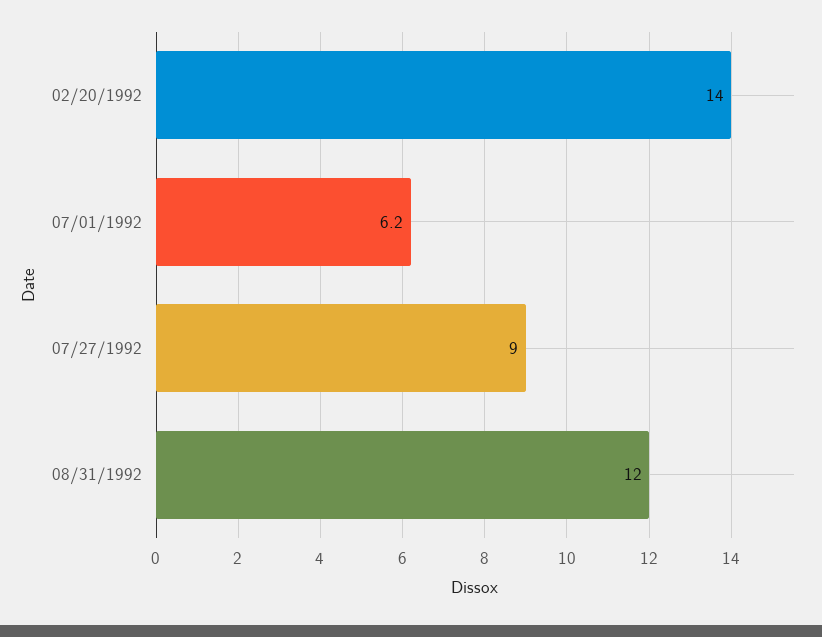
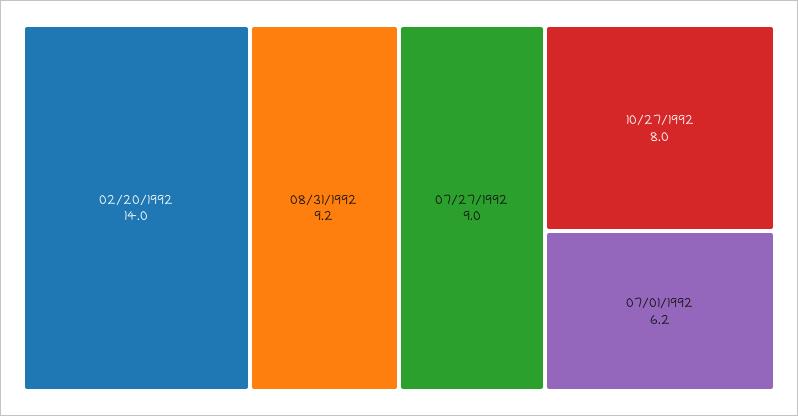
08/31/1992: 12 -> 9.2
10/27/1992: none -> 8

